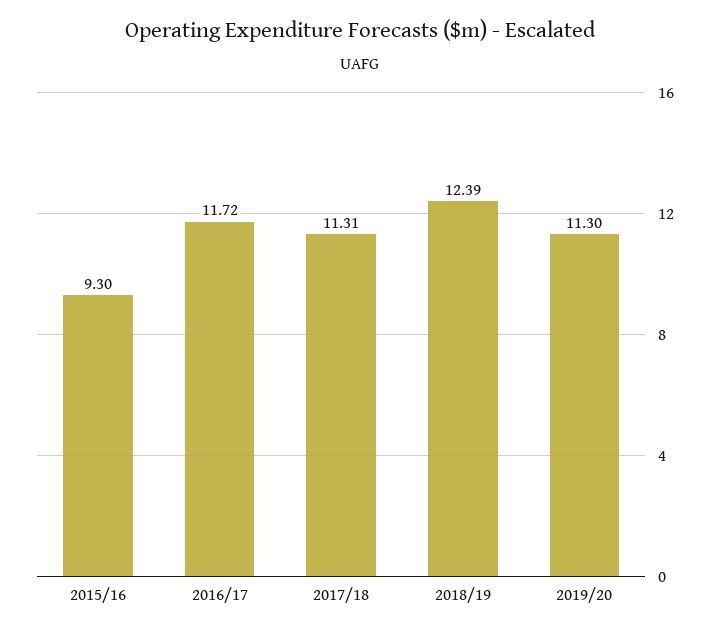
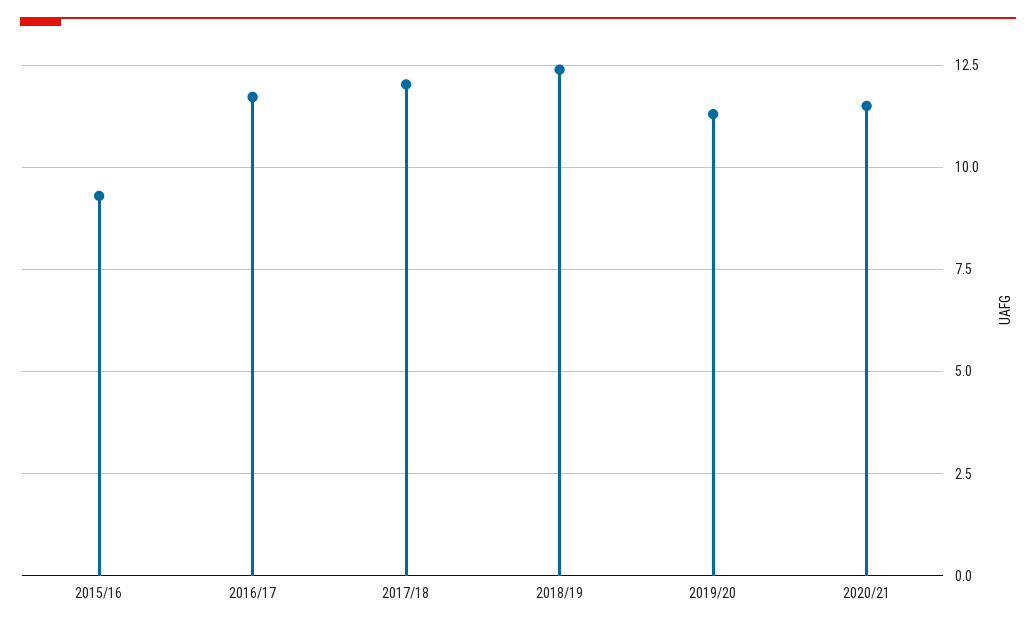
2017/18: 11.31 -> 12
2020/21: none -> 11.5

